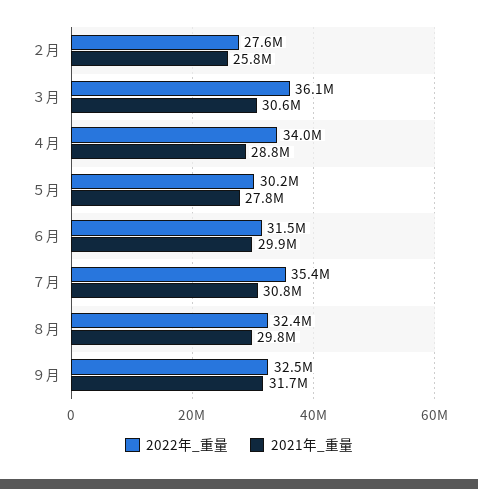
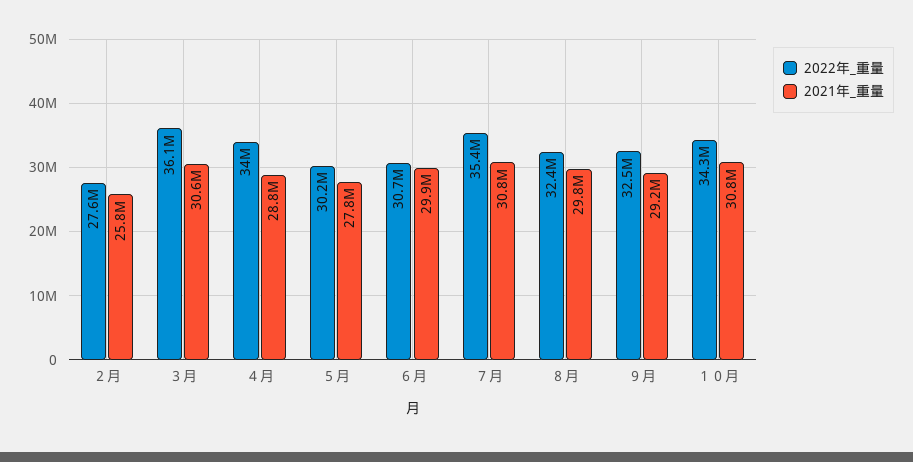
2022年_重量, ６月: 31500000 -> 30700000
2021年_重量, ９月: 31700000 -> 29200000
2022年_重量, １０月: none -> 34300000
2021年_重量, １０月: none -> 30800000

